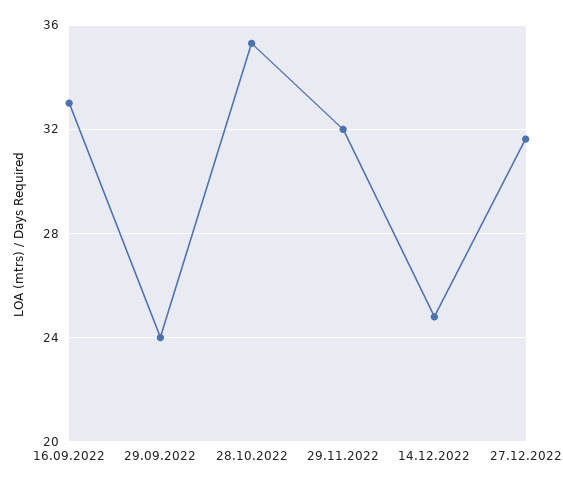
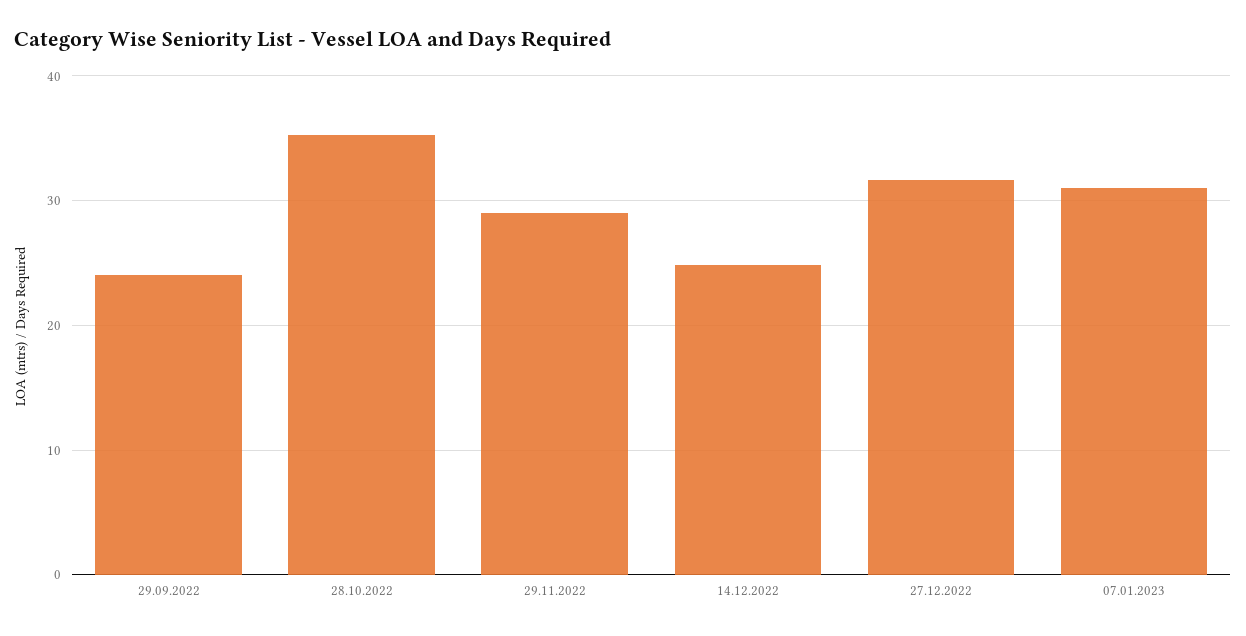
16.09.2022: 33 -> none
29.11.2022: 32 -> 29
07.01.2023: none -> 31

